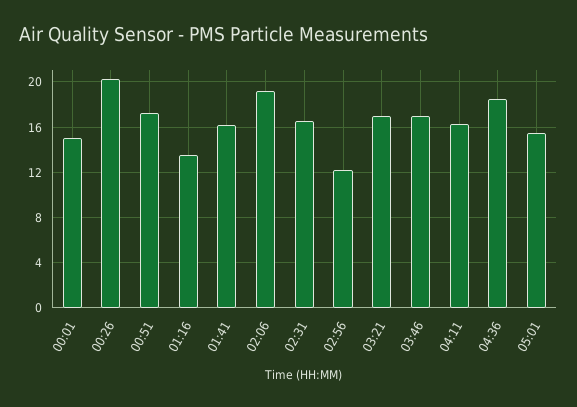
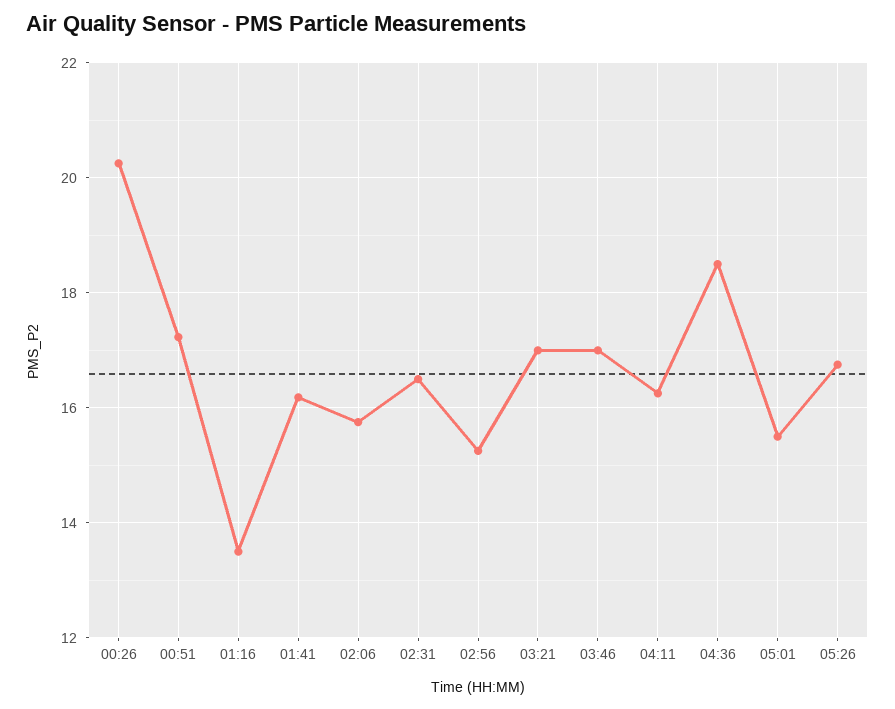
00:01: 15 -> none
02:06: 19 -> 15.8
02:56: 12 -> 15.2
05:26: none -> 16.8

